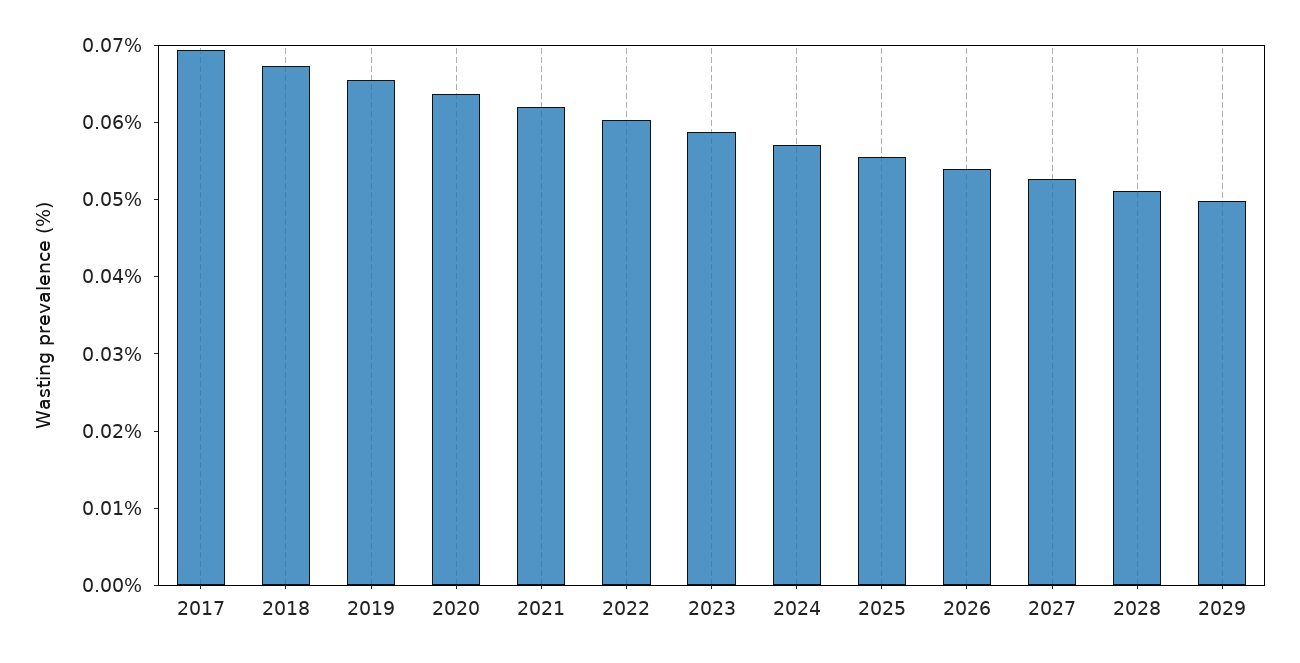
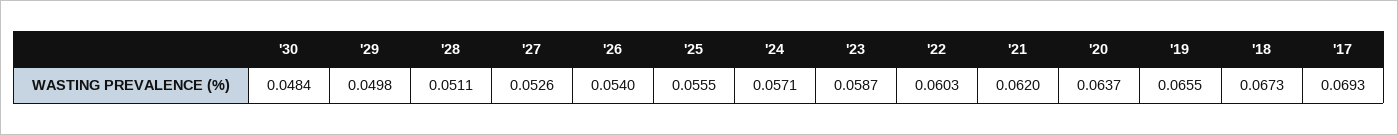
'30: none -> 0.0484

